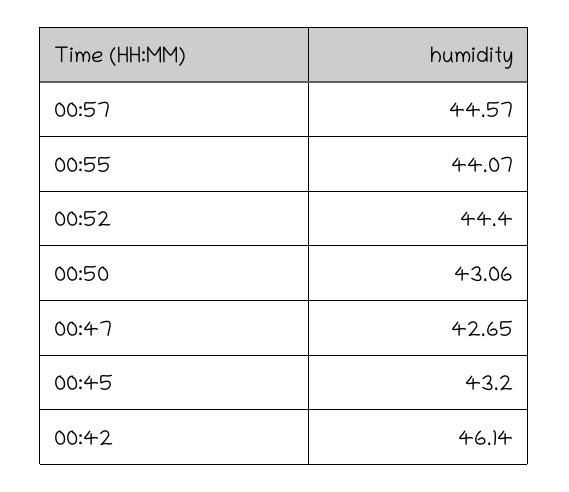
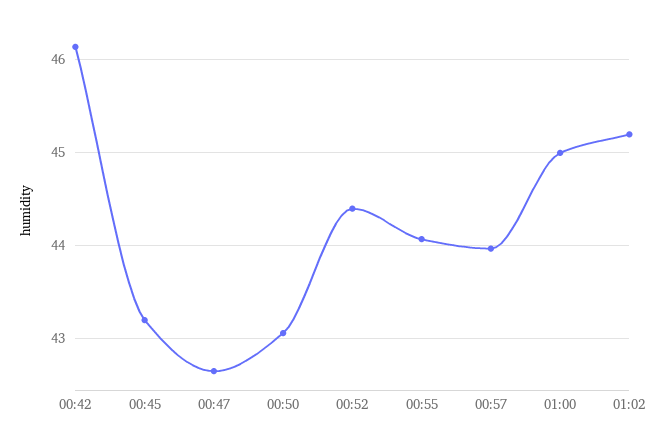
00:57: 44.57 -> 44
01:00: none -> 45
01:02: none -> 45.2

